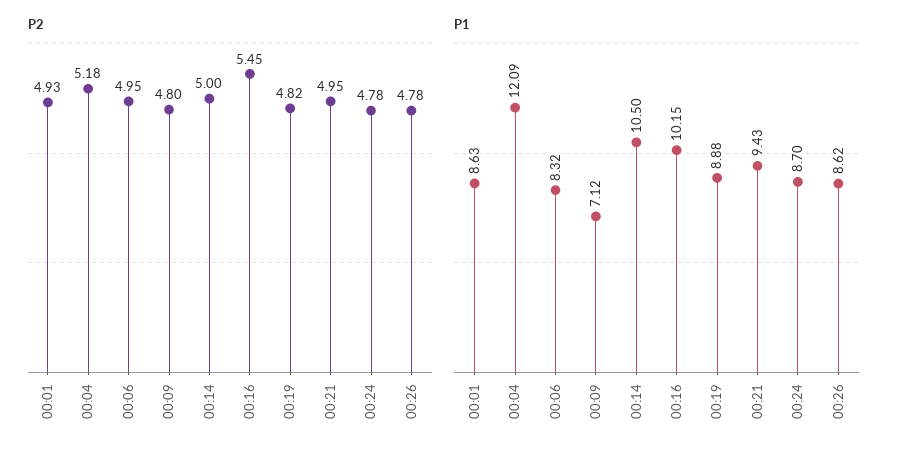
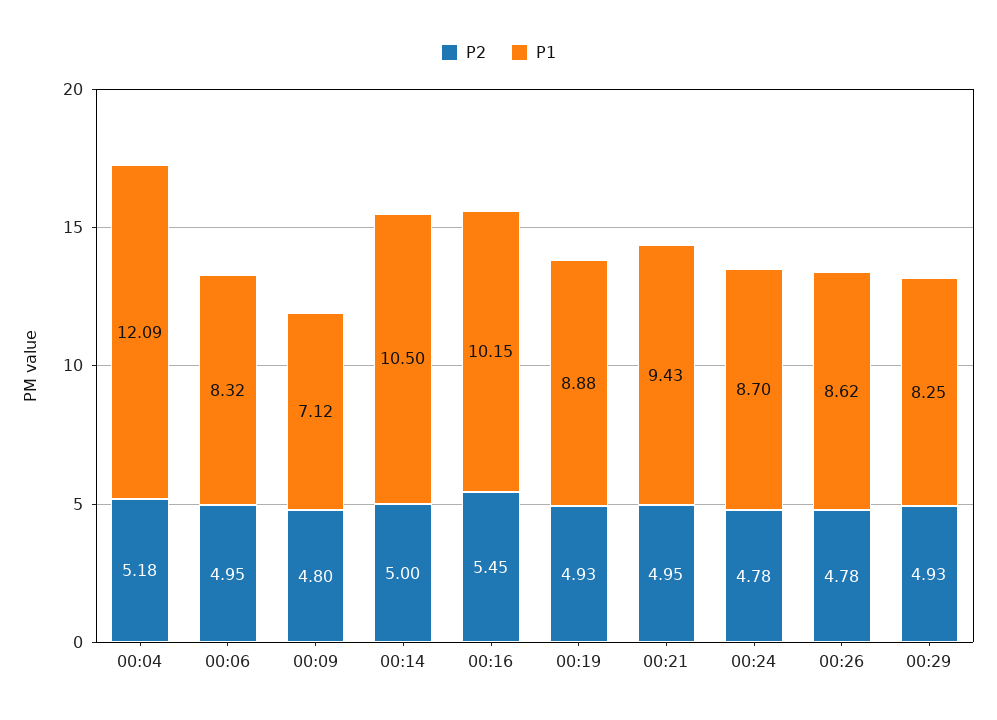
P2, 00:01: 4.93 -> none
P2, 00:19: 4.82 -> 4.93
P1, 00:01: 8.63 -> none
P2, 00:29: none -> 4.93
P1, 00:29: none -> 8.25

